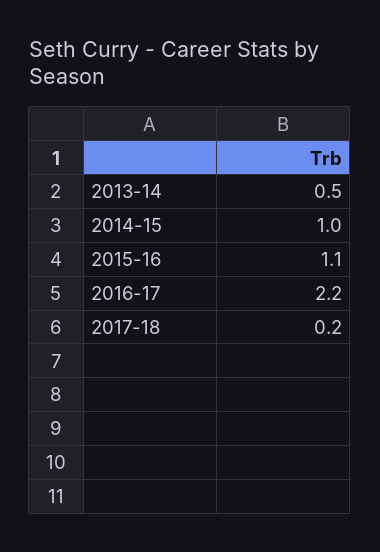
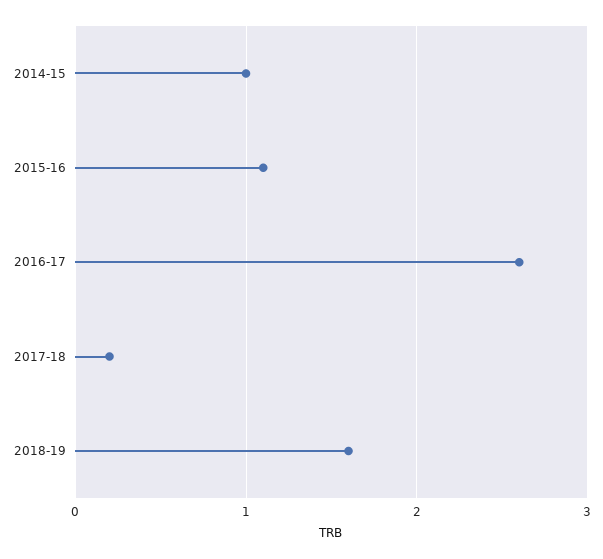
2013-14: 0.5 -> none
2016-17: 2.2 -> 2.6
2018-19: none -> 1.6

